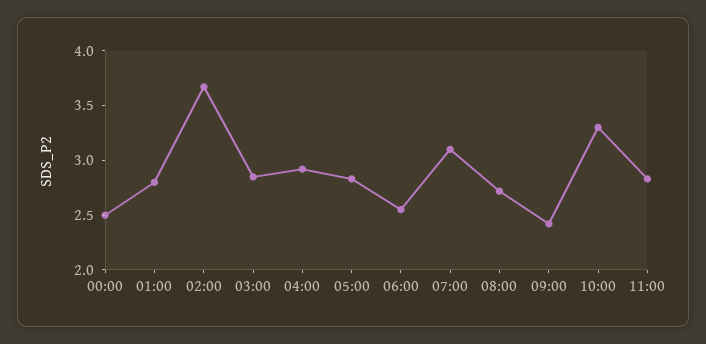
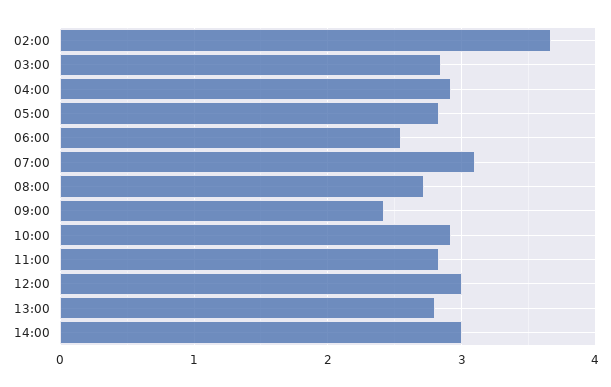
00:00: 2.5 -> none
01:00: 2.8 -> none
10:00: 3.3 -> 2.9
12:00: none -> 3
13:00: none -> 2.8
14:00: none -> 3

